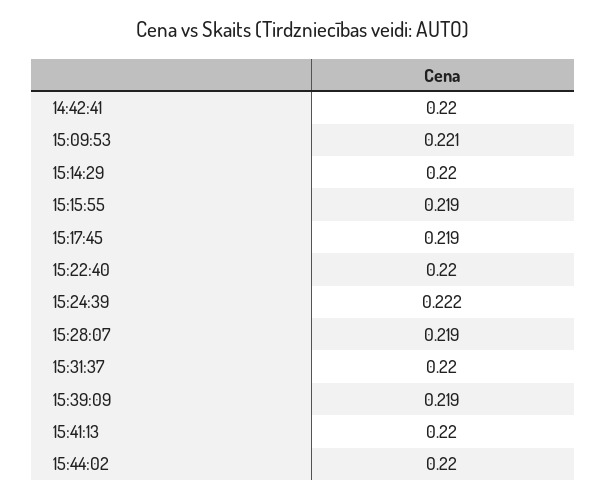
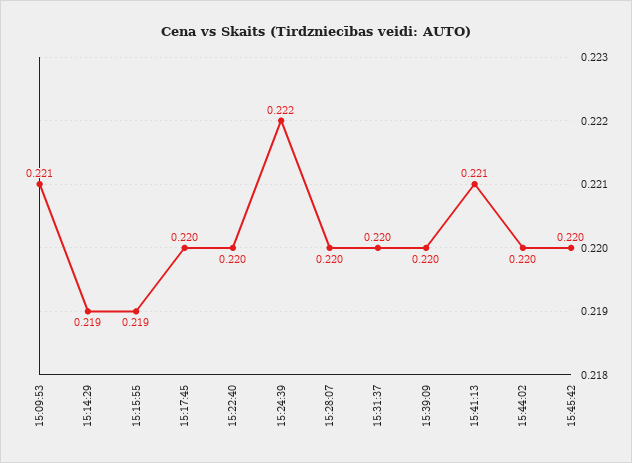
14:42:41: 0.22 -> none
15:14:29: 0.22 -> 0.219
15:17:45: 0.219 -> 0.22
15:28:07: 0.219 -> 0.22
15:39:09: 0.219 -> 0.22
15:41:13: 0.22 -> 0.221
15:45:42: none -> 0.22

